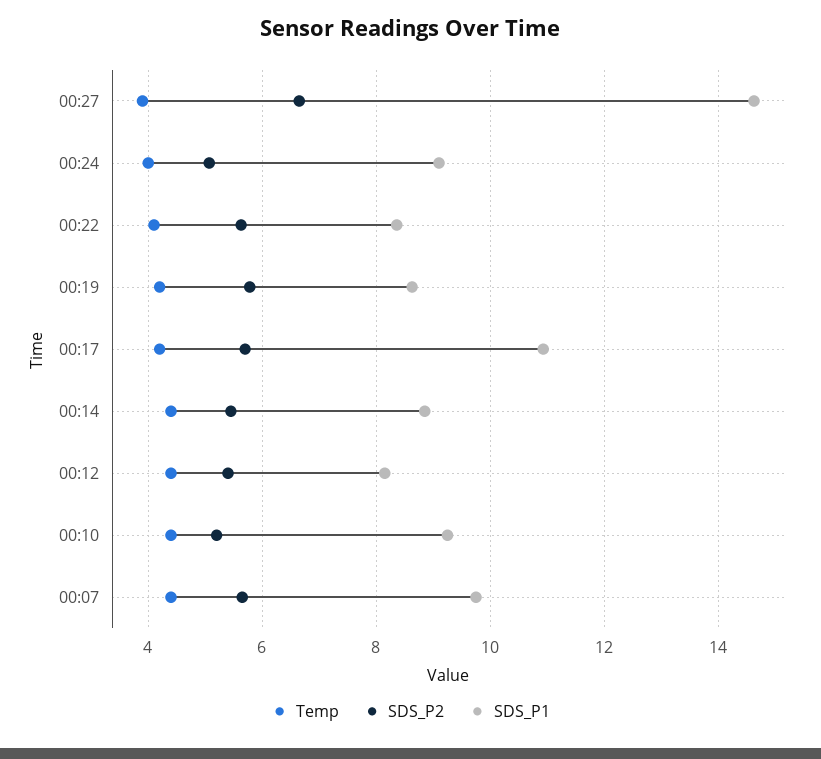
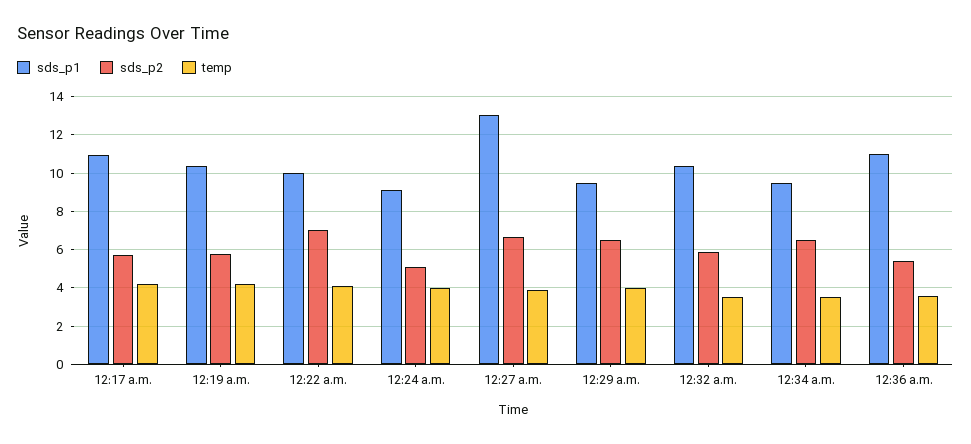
SDS_P1, 00:27: 14.6 -> 13
SDS_P2, 00:22: 5.6 -> 7
SDS_P1, 00:22: 8.4 -> 10
SDS_P1, 00:19: 8.6 -> 10.5
Temp, 00:14: 4.4 -> none
SDS_P2, 00:14: 5.4 -> none
SDS_P1, 00:14: 8.8 -> none
Temp, 00:12: 4.4 -> none
SDS_P2, 00:12: 5.4 -> none
SDS_P1, 00:12: 8.2 -> none
Temp, 00:10: 4.4 -> none
SDS_P2, 00:10: 5.2 -> none
SDS_P1, 00:10: 9.2 -> none
Temp, 00:07: 4.4 -> none
SDS_P2, 00:07: 5.6 -> none
SDS_P1, 00:07: 9.8 -> none
SDS_P1, 12:29 a.m.: none -> 9.5
SDS_P2, 12:29 a.m.: none -> 6.5
Temp, 12:29 a.m.: none -> 4
SDS_P1, 12:32 a.m.: none -> 10.5
SDS_P2, 12:32 a.m.: none -> 6
Temp, 12:32 a.m.: none -> 3.5
SDS_P1, 12:34 a.m.: none -> 9.5
SDS_P2, 12:34 a.m.: none -> 6.5
Temp, 12:34 a.m.: none -> 3.5
SDS_P1, 12:36 a.m.: none -> 11
SDS_P2, 12:36 a.m.: none -> 5.5
Temp, 12:36 a.m.: none -> 3.5

